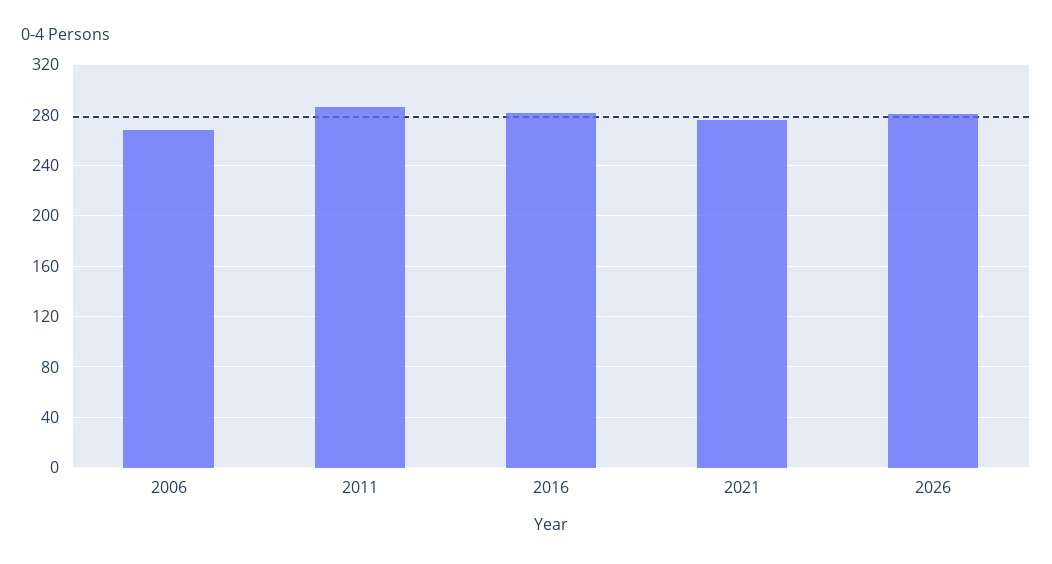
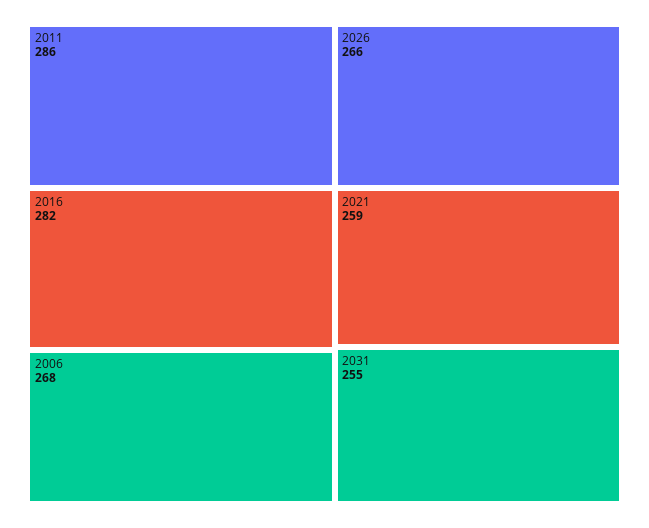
2021: 275 -> 259
2026: 280 -> 266
2031: none -> 255

